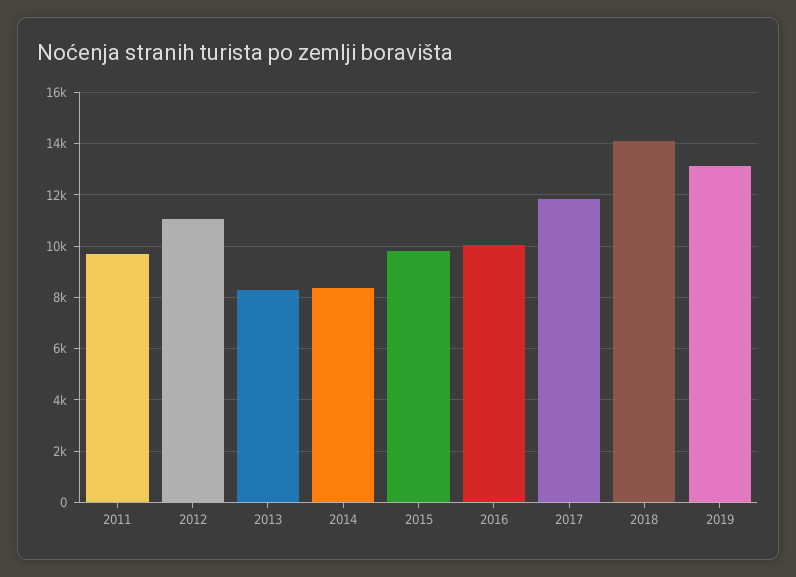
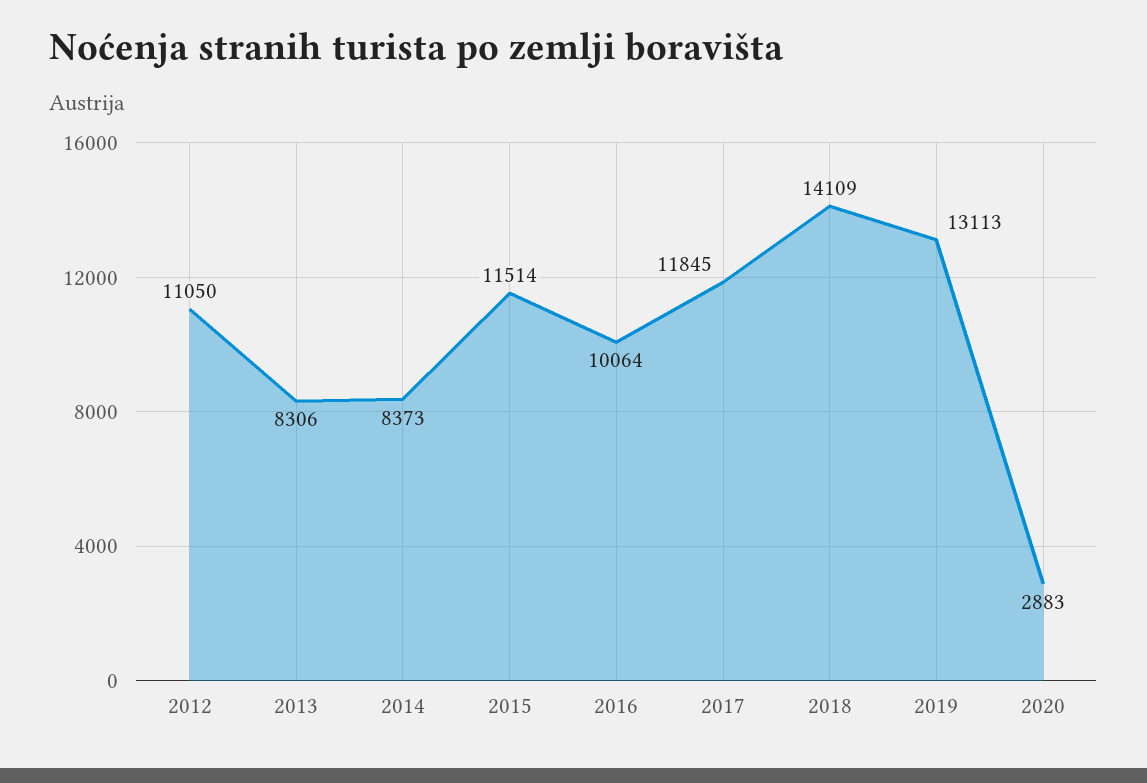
2011: 9750 -> none
2015: 9750 -> 11514
2020: none -> 2883

